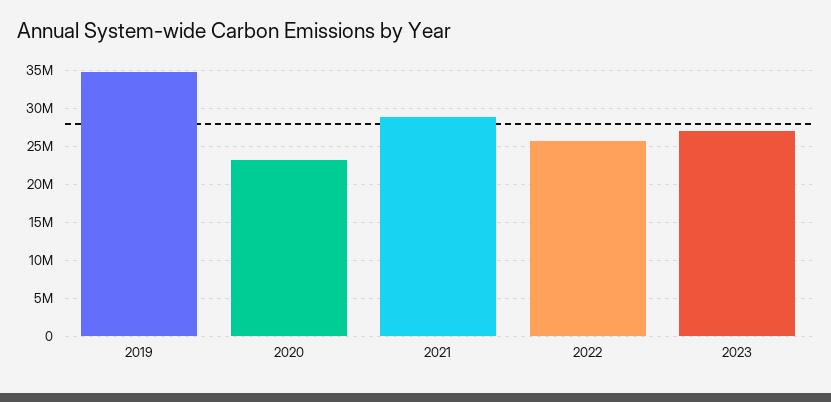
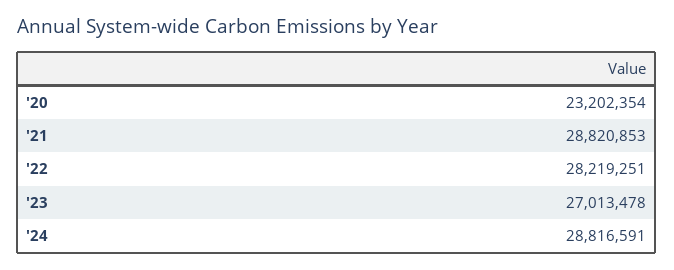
2019: 35000000 -> none
2022: 26000000 -> 28219251
'24: none -> 28816591

